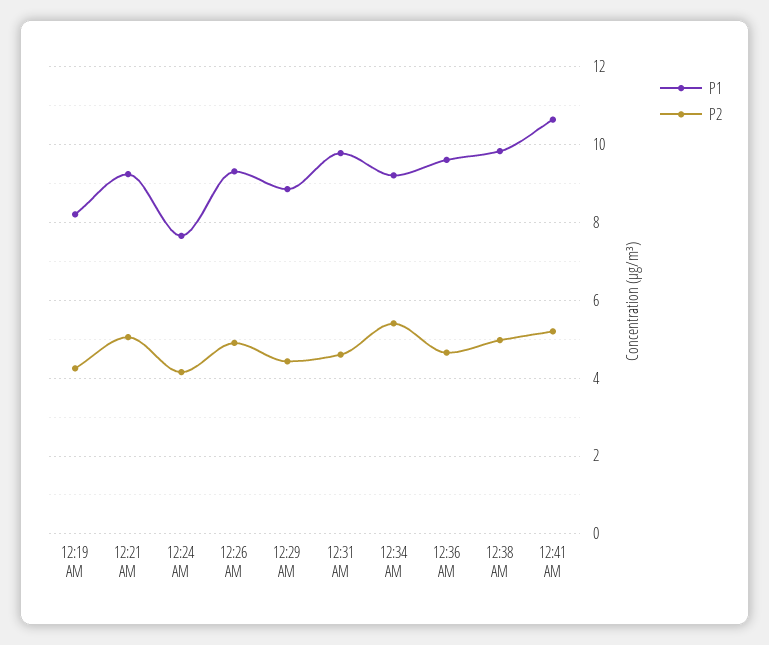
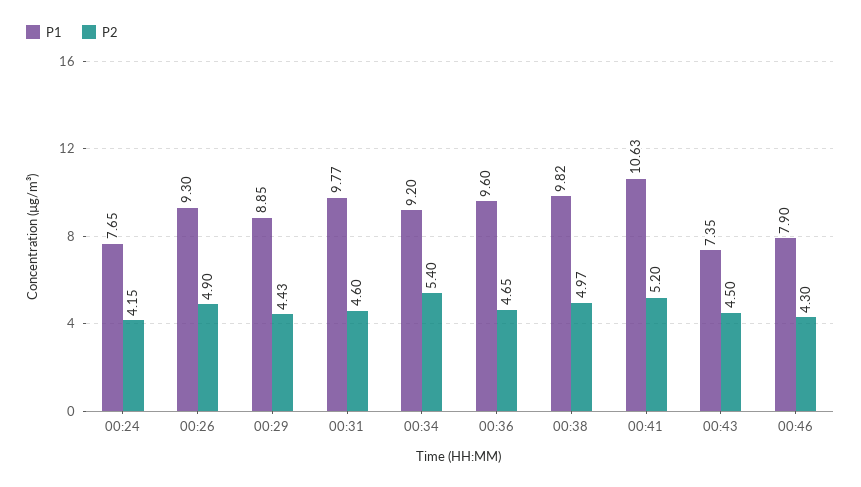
P1, 12:19 AM: 8.2 -> none
P2, 12:19 AM: 4.2 -> none
P1, 12:21 AM: 9.2 -> none
P2, 12:21 AM: 5 -> none
P1, 00:43: none -> 7.35
P2, 00:43: none -> 4.5
P1, 00:46: none -> 7.9
P2, 00:46: none -> 4.3

